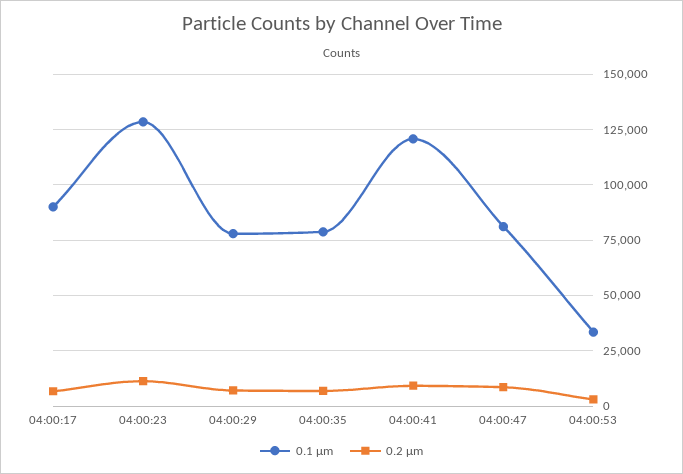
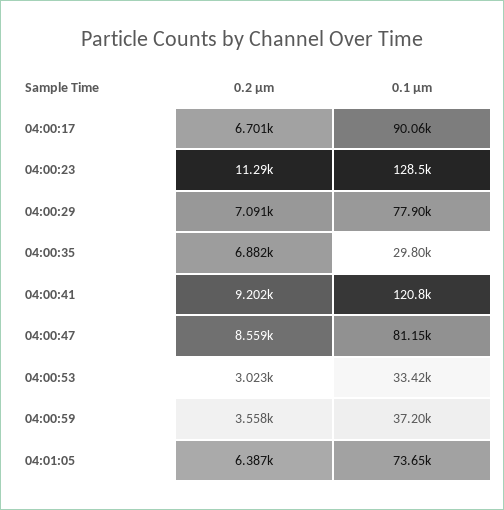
0.1 µm, 04:00:35: 80000 -> 29800
0.2 µm, 04:00:59: none -> 3558
0.1 µm, 04:00:59: none -> 37200
0.2 µm, 04:01:05: none -> 6387
0.1 µm, 04:01:05: none -> 73650

